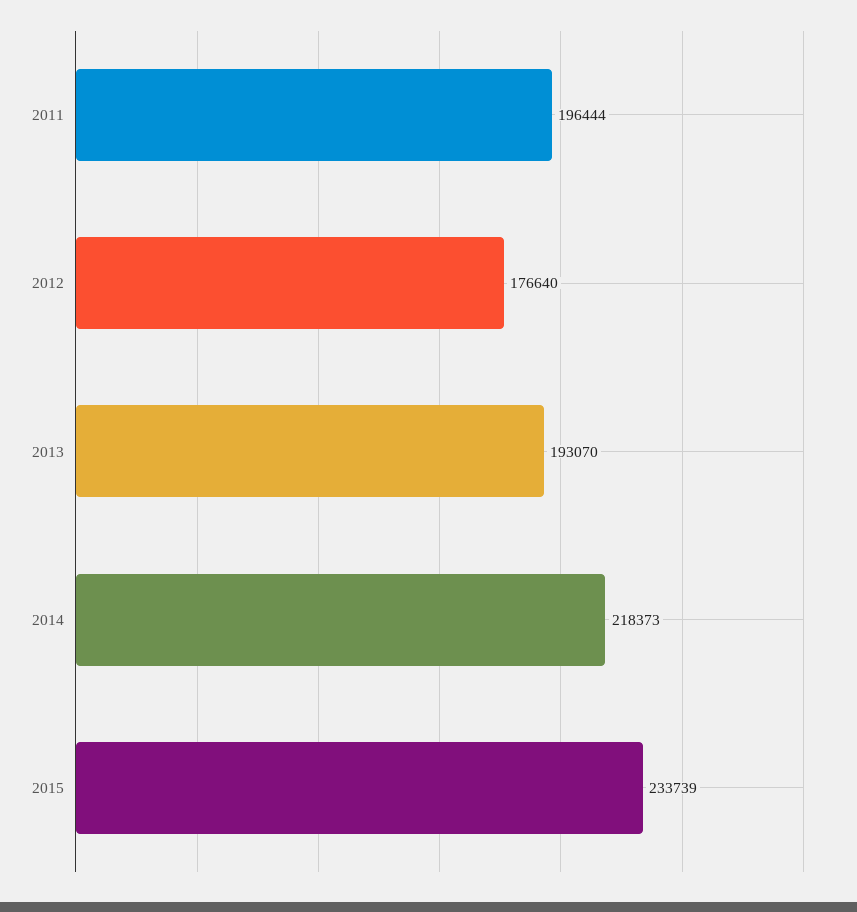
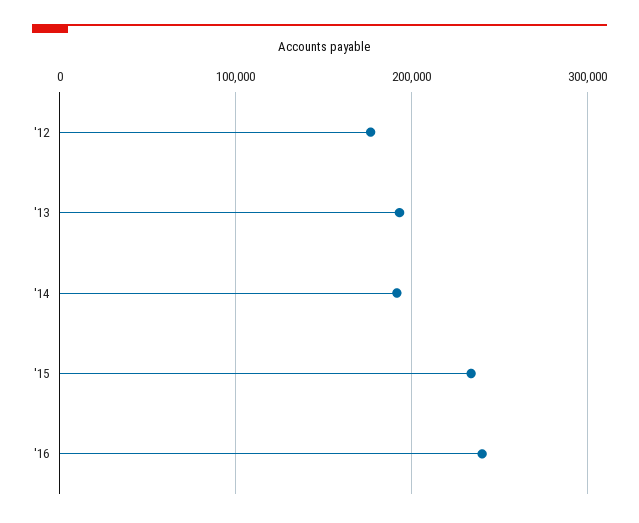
2011: 196444 -> none
2014: 218373 -> 190000
'16: none -> 240000

